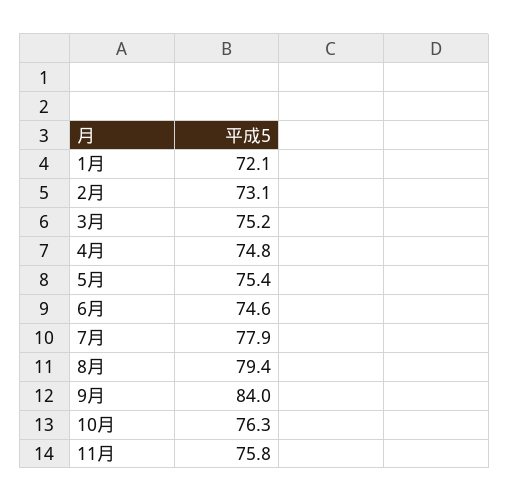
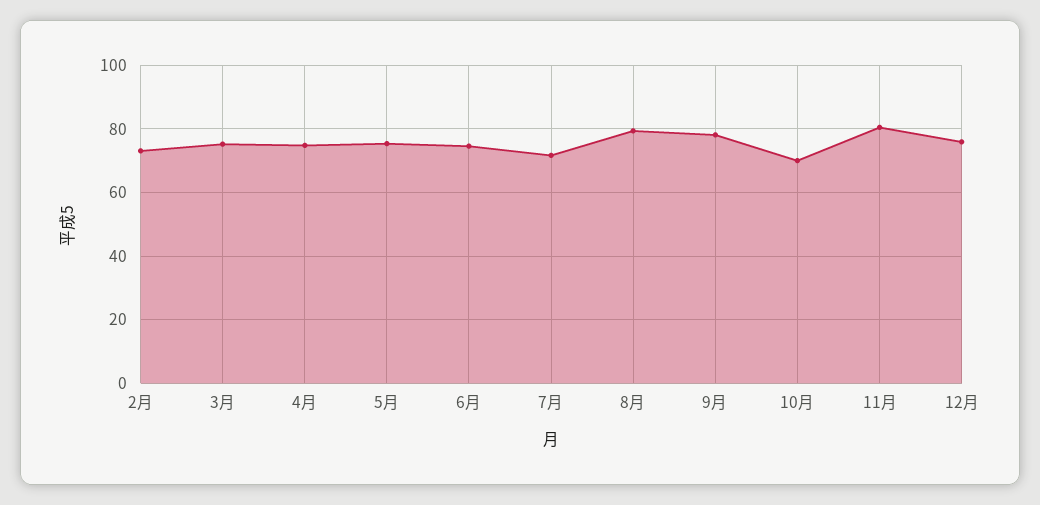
1月: 72.1 -> none
7月: 77.9 -> 72
9月: 84 -> 78
10月: 76.3 -> 70
11月: 75.8 -> 80
12月: none -> 76

